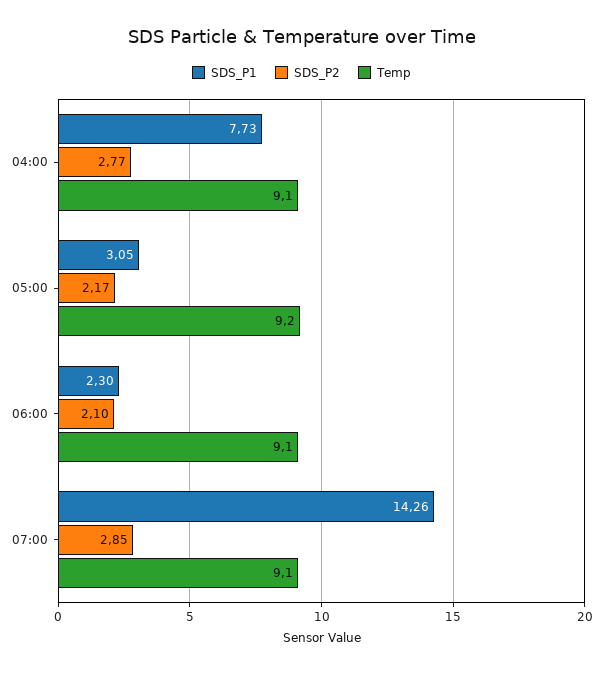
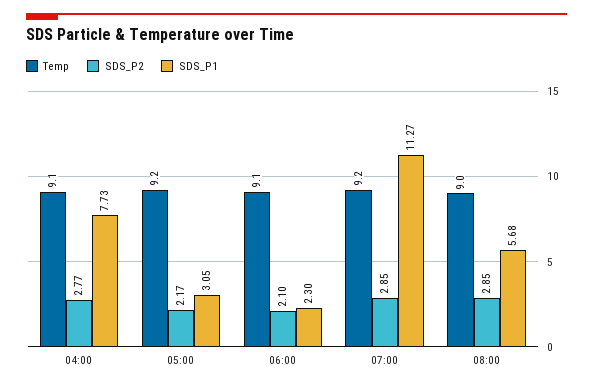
SDS_P1, 07:00: 14.26 -> 11.27
Temp, 07:00: 9.1 -> 9.2
Temp, 08:00: none -> 9
SDS_P2, 08:00: none -> 2.85
SDS_P1, 08:00: none -> 5.68

